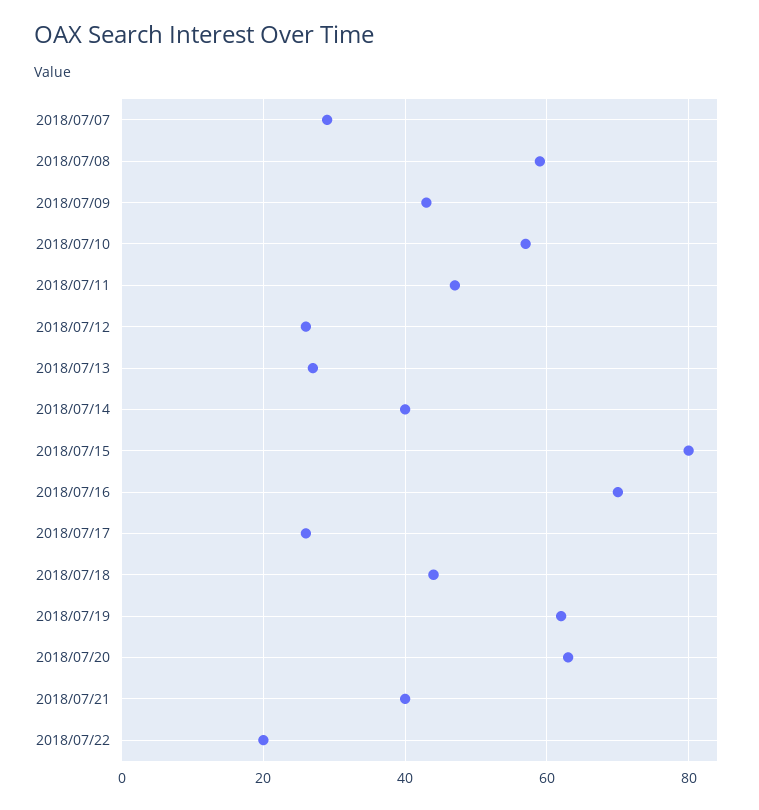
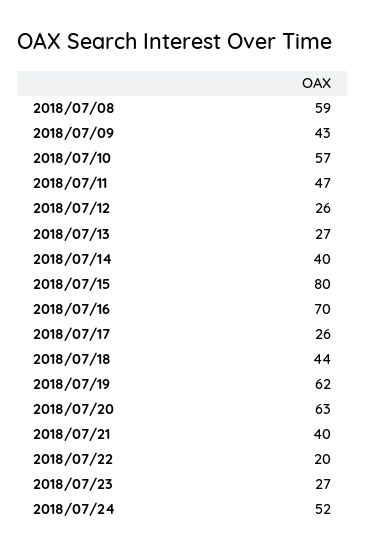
2018/07/07: 30 -> none
2018/07/23: none -> 27
2018/07/24: none -> 52

